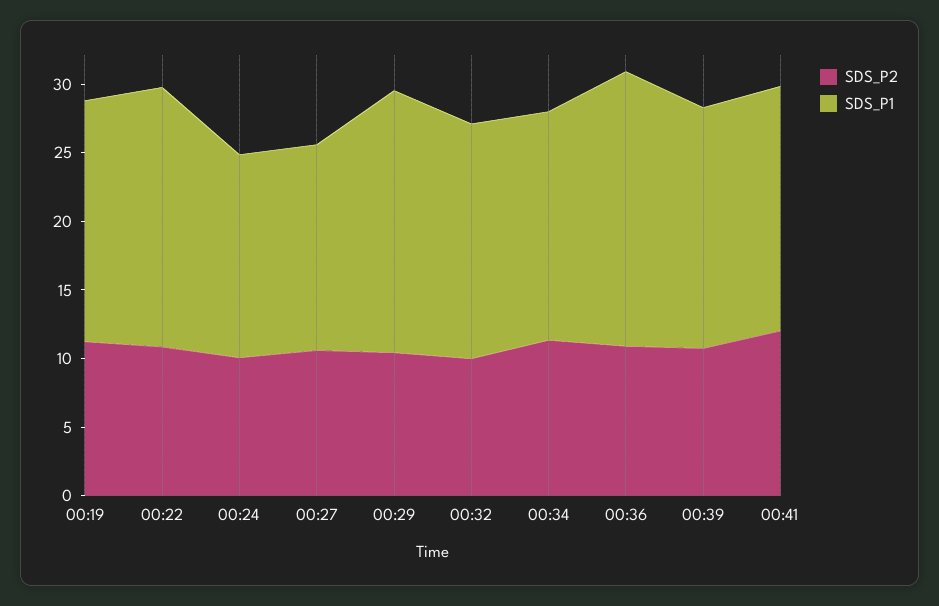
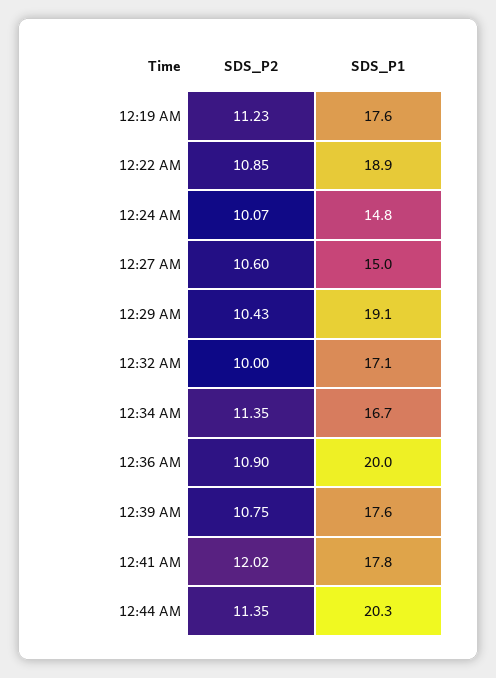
SDS_P2, 12:44 AM: none -> 11.35
SDS_P1, 12:44 AM: none -> 20.3

